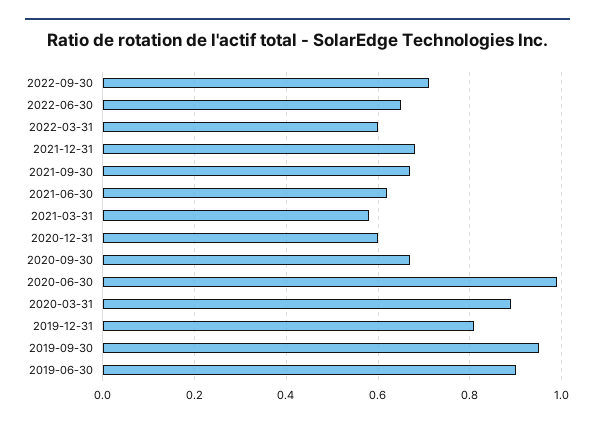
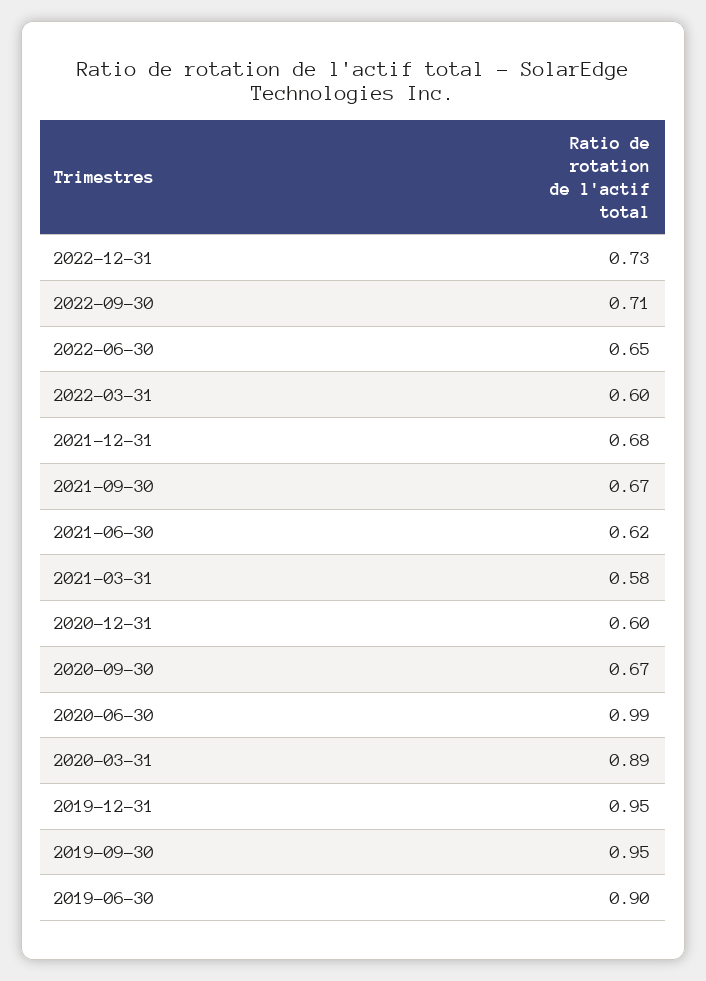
2019-12-31: 0.8 -> 0.95
2022-12-31: none -> 0.73

